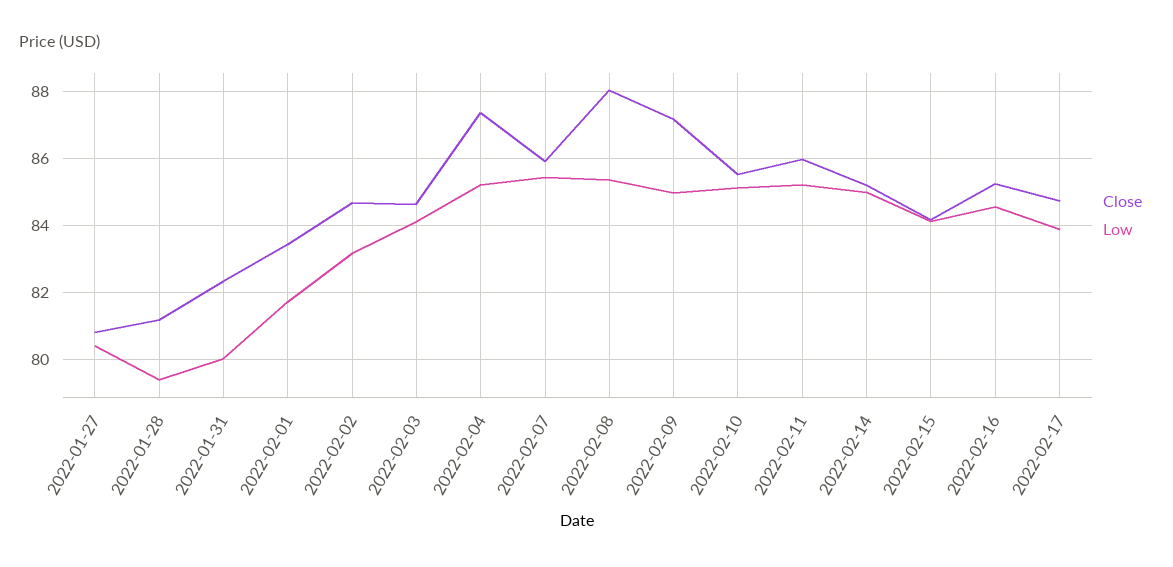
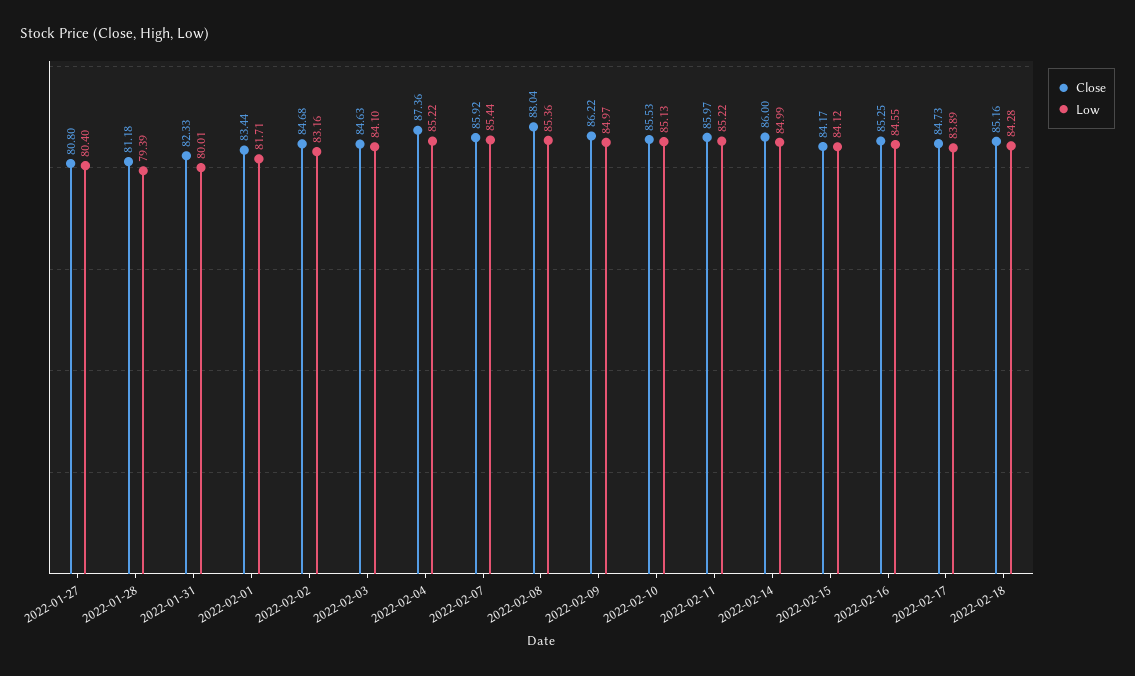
Close, 2022-02-09: 87.2 -> 86.22
Close, 2022-02-14: 85.2 -> 86
Close, 2022-02-18: none -> 85.16
Low, 2022-02-18: none -> 84.28

